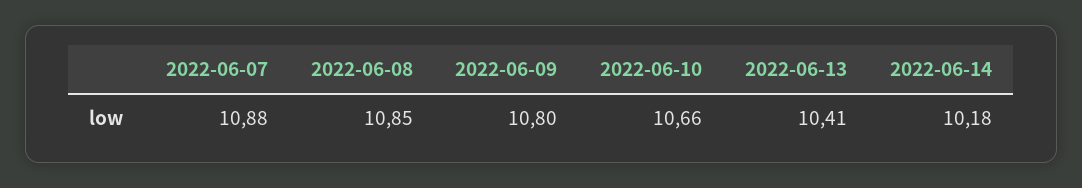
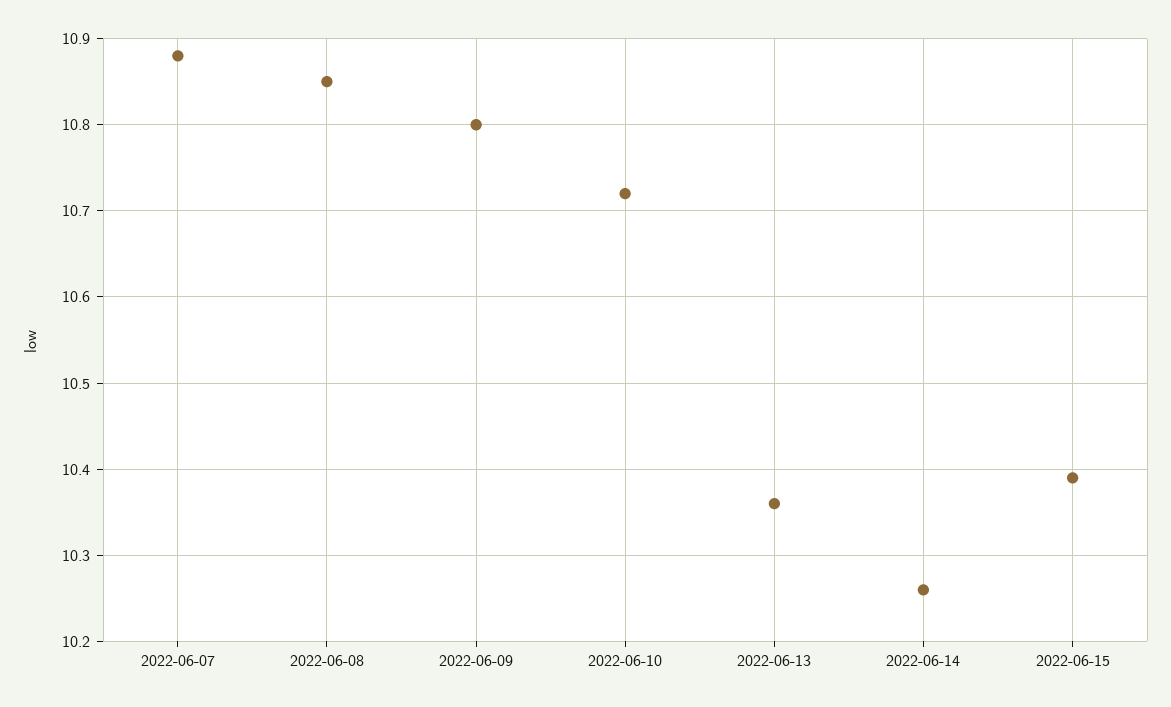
2022-06-10: 10.66 -> 10.72
2022-06-13: 10.41 -> 10.36
2022-06-14: 10.18 -> 10.26
2022-06-15: none -> 10.39

